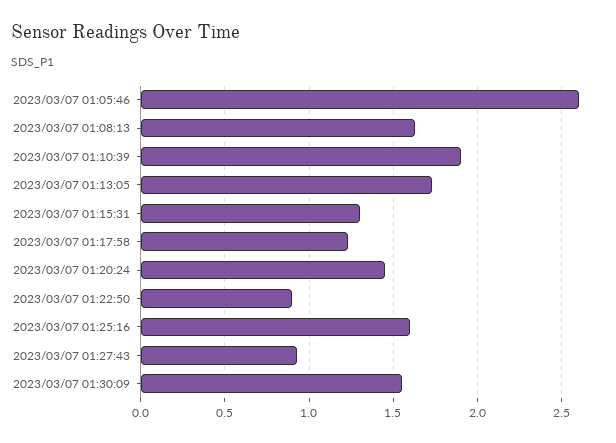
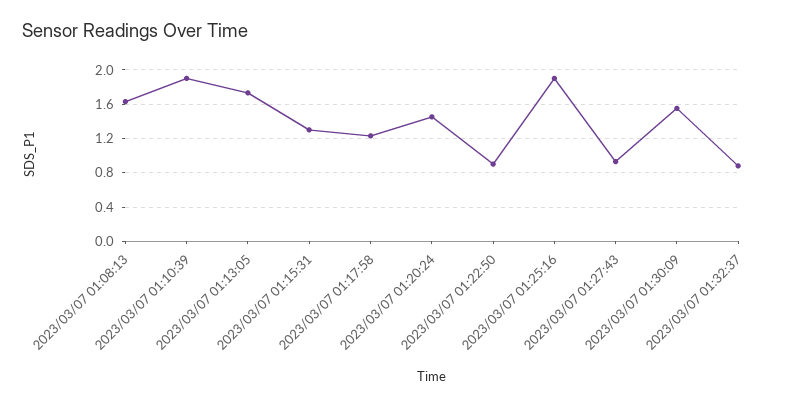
2023/03/07 01:05:46: 2.6 -> none
2023/03/07 01:25:16: 1.6 -> 1.9
2023/03/07 01:32:37: none -> 0.9

